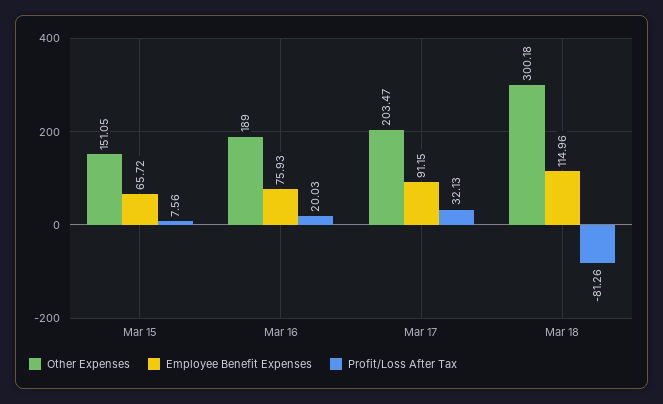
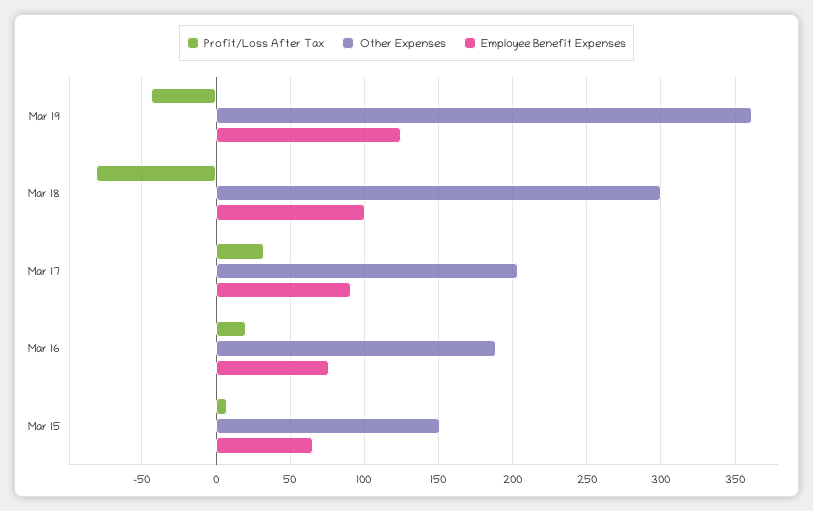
Employee Benefit Expenses, Mar 18: 114.96 -> 100
Profit/Loss After Tax, Mar 19: none -> -45
Other Expenses, Mar 19: none -> 360
Employee Benefit Expenses, Mar 19: none -> 125

